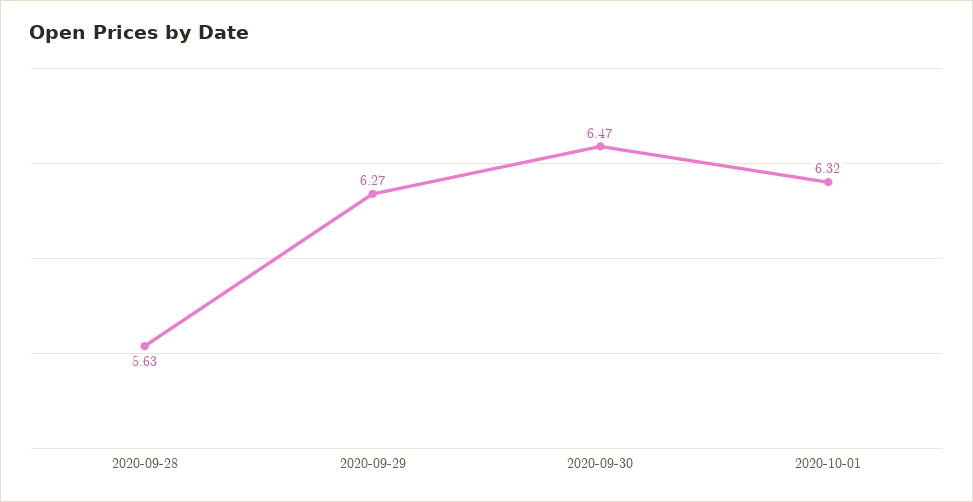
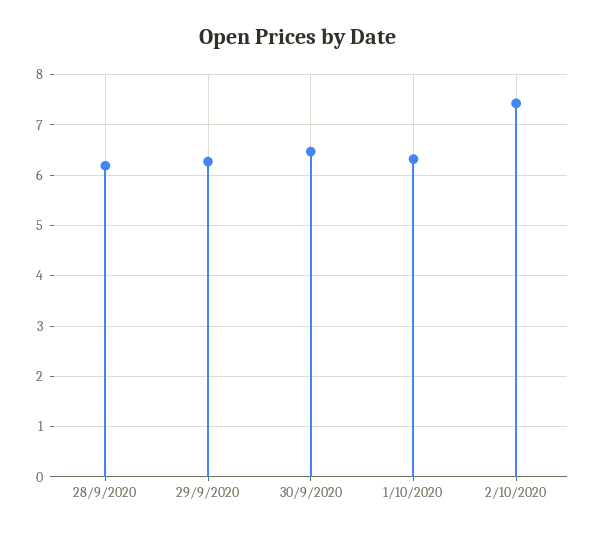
2020-09-28: 5.63 -> 6.2
2/10/2020: none -> 7.4

